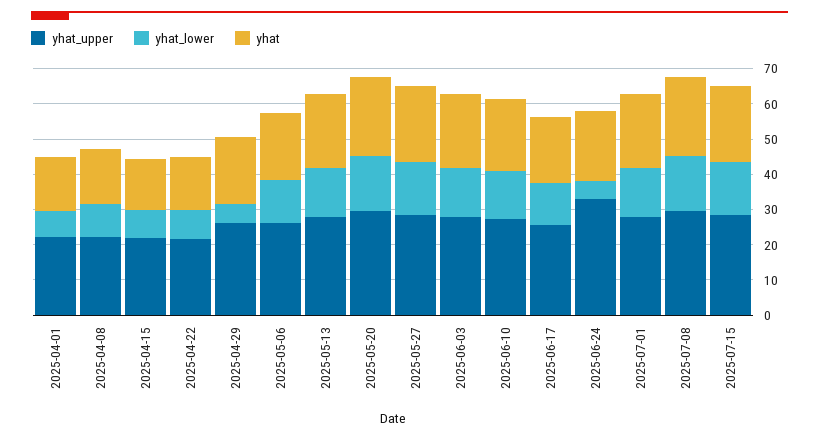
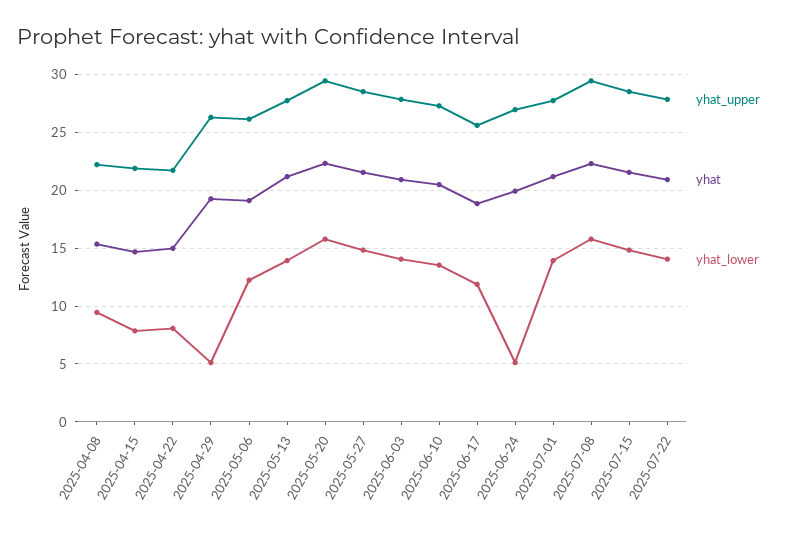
yhat_upper, 2025-04-01: 22.5 -> none
yhat_lower, 2025-04-01: 7.5 -> none
yhat, 2025-04-01: 15 -> none
yhat_upper, 2025-06-24: 32.5 -> 27
yhat_upper, 2025-07-22: none -> 28
yhat, 2025-07-22: none -> 21
yhat_lower, 2025-07-22: none -> 14

